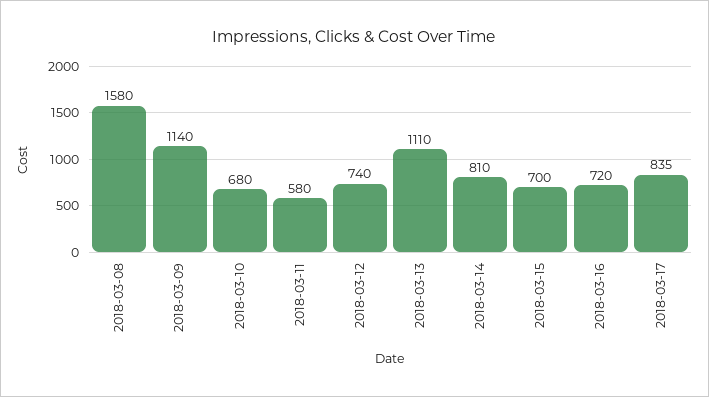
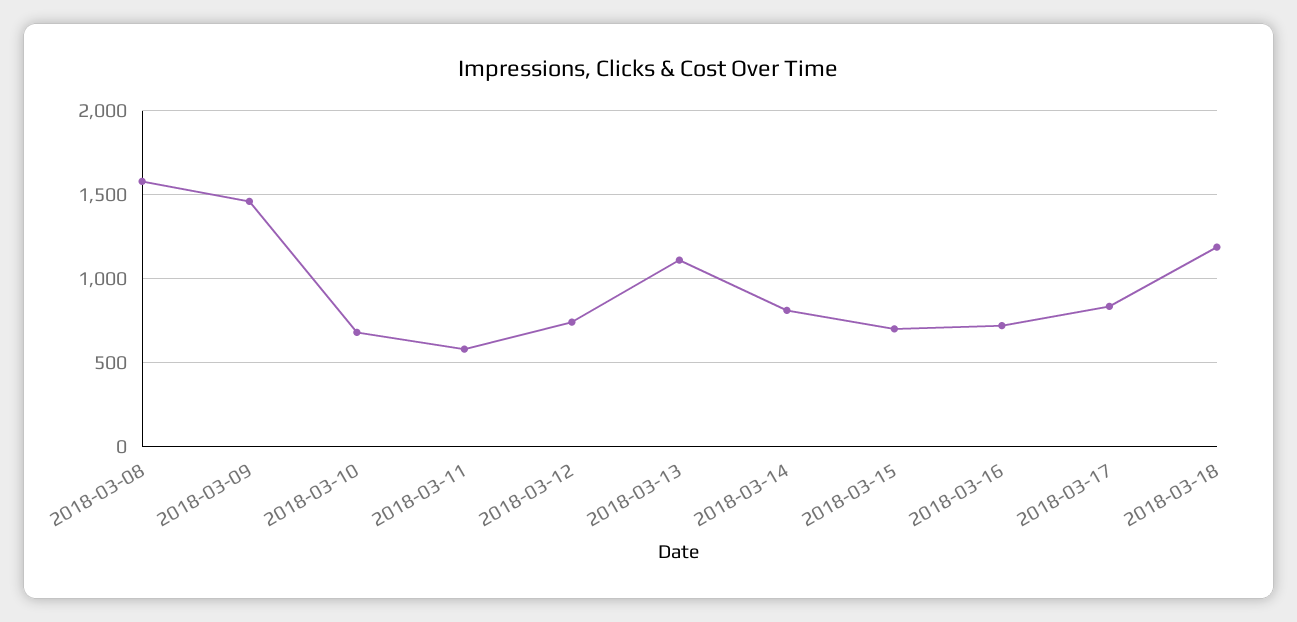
2018-03-09: 1140 -> 1450
2018-03-18: none -> 1200

